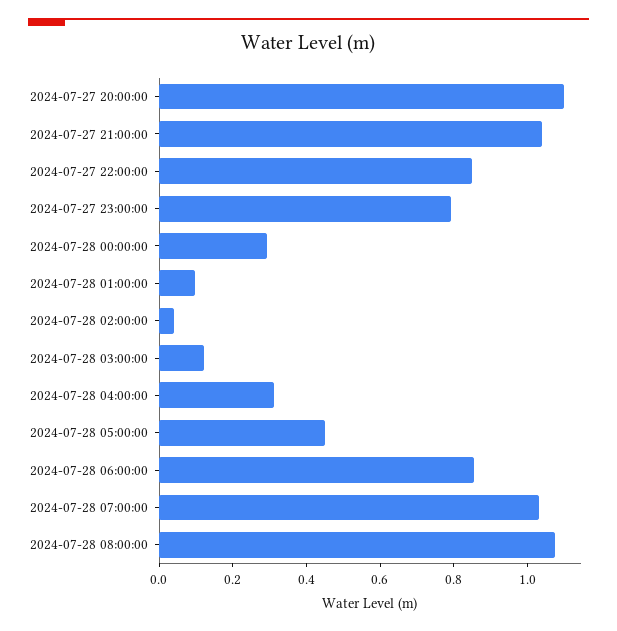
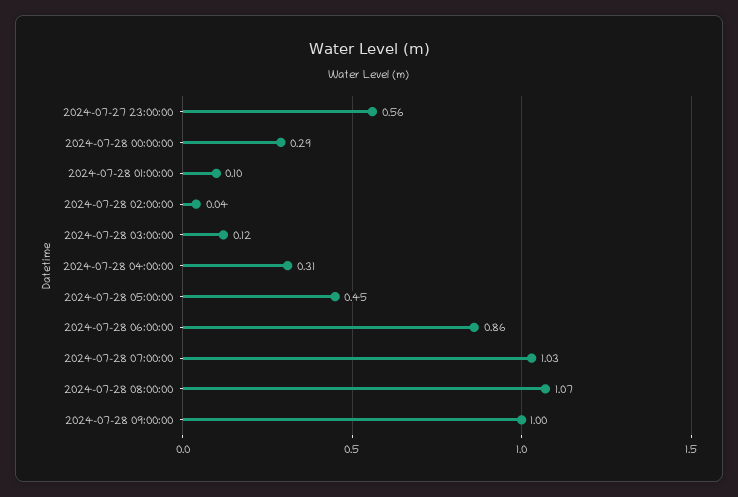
2024-07-27 20:00:00: 1.1 -> none
2024-07-27 21:00:00: 1.05 -> none
2024-07-27 22:00:00: 0.85 -> none
2024-07-27 23:00:00: 0.8 -> 0.56
2024-07-28 09:00:00: none -> 1

